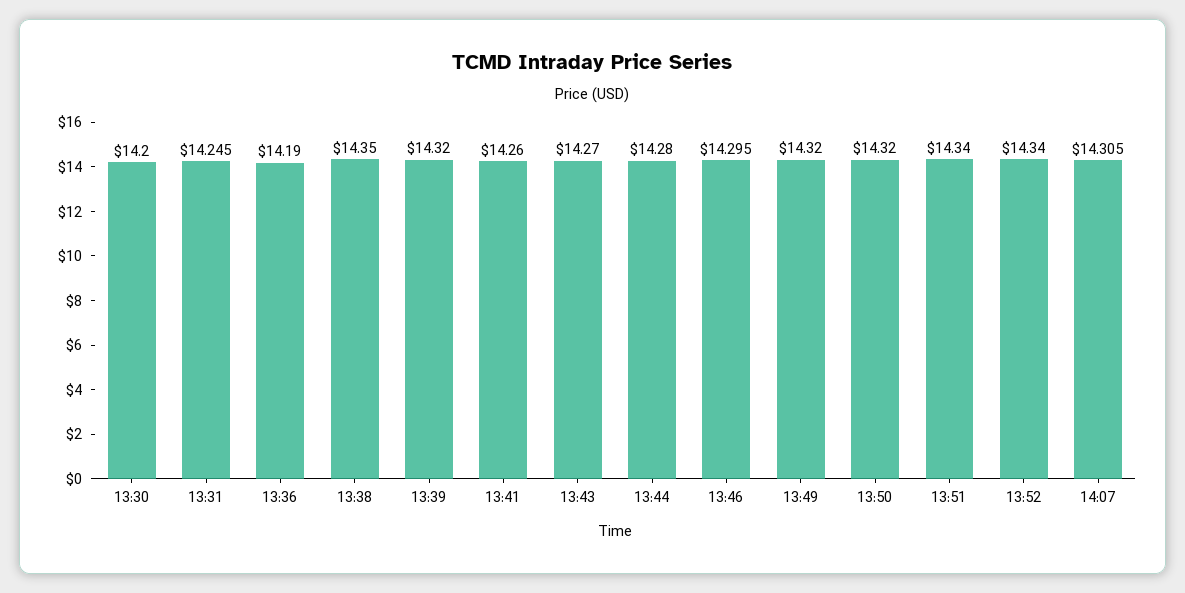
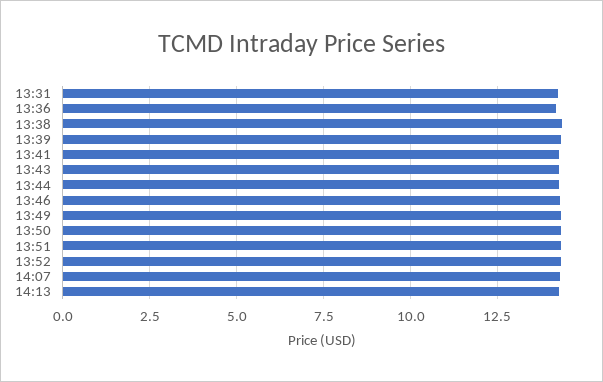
13:30: 14.2 -> none
14:13: none -> 14.25

